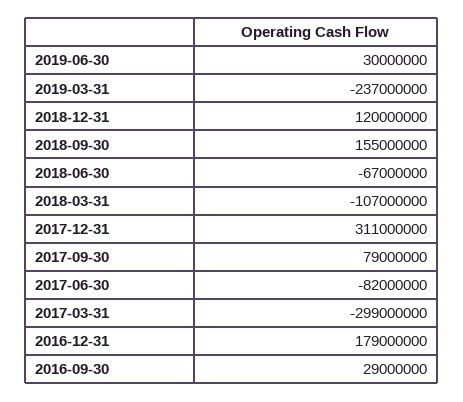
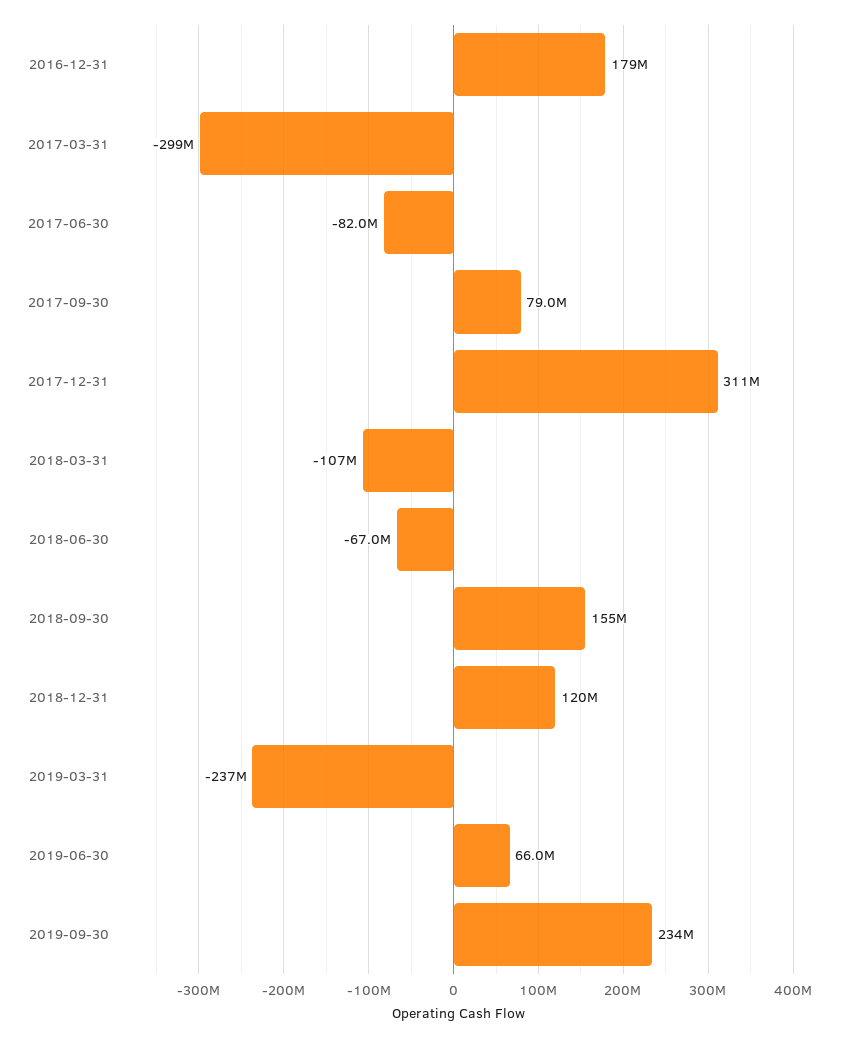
2019-06-30: 30000000 -> 66000000
2016-09-30: 29000000 -> none
2019-09-30: none -> 234000000

